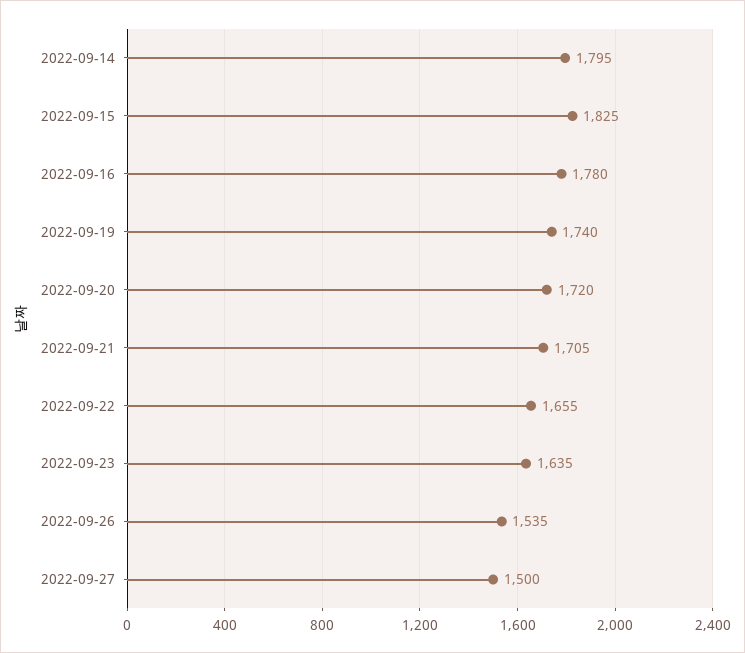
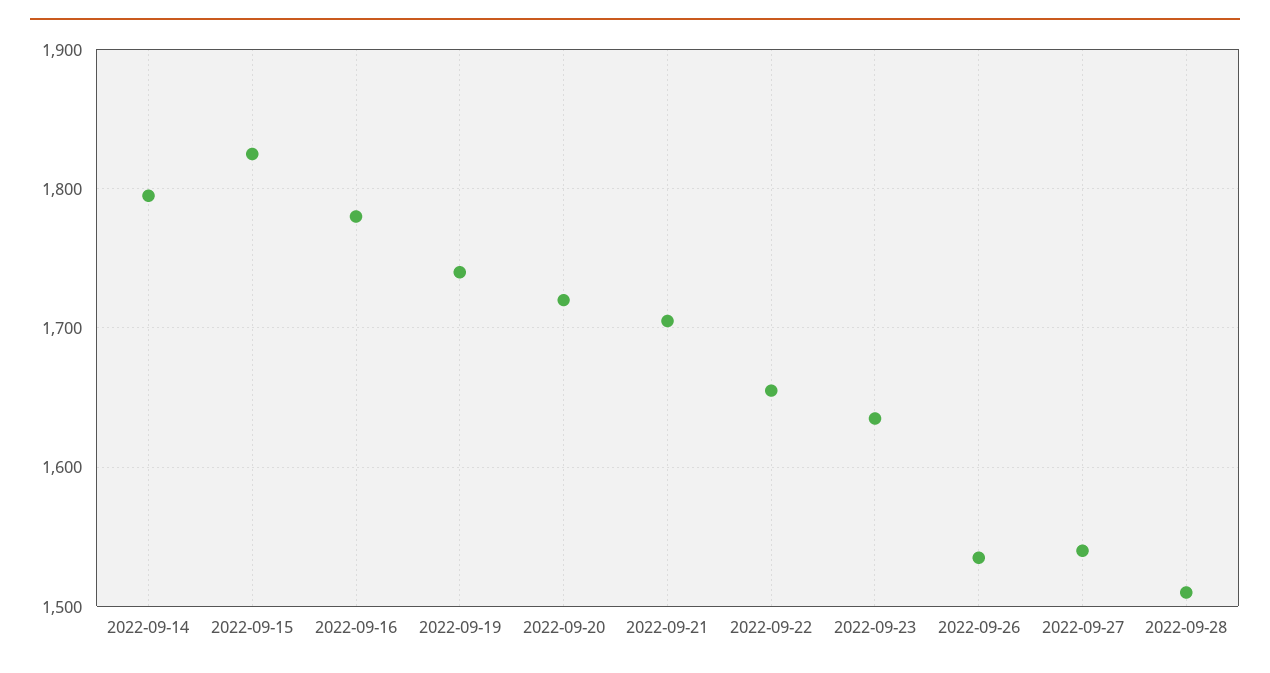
2022-09-27: 1500 -> 1540
2022-09-28: none -> 1510

